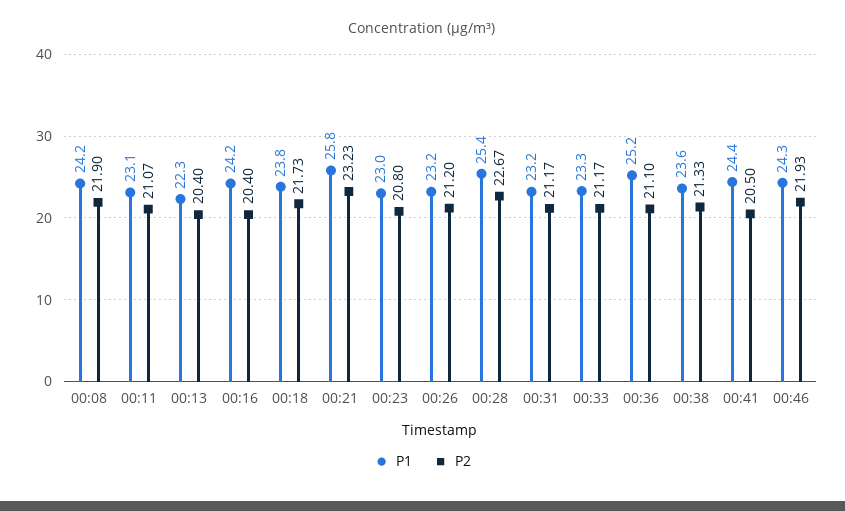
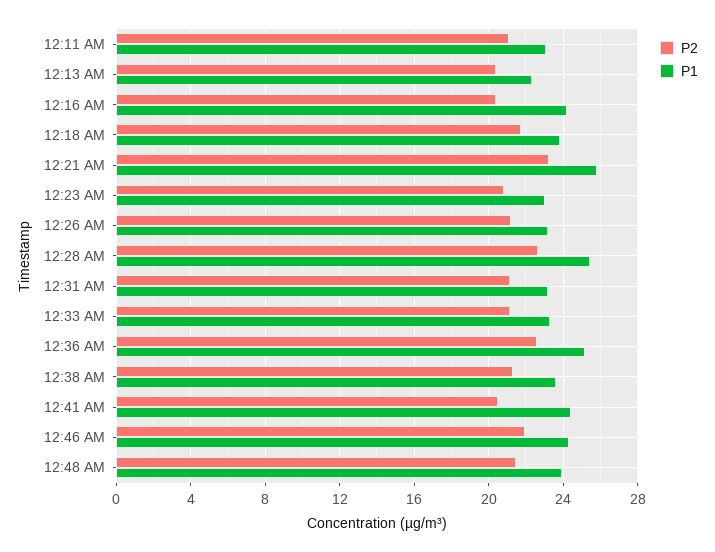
P1, 00:08: 24.2 -> none
P2, 00:08: 21.9 -> none
P2, 00:36: 21.1 -> 22.5
P2, 12:48 AM: none -> 21.5
P1, 12:48 AM: none -> 24

